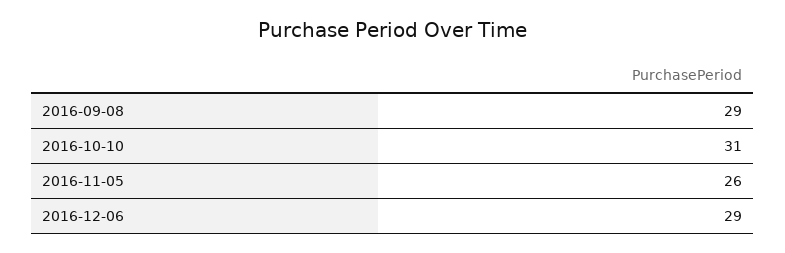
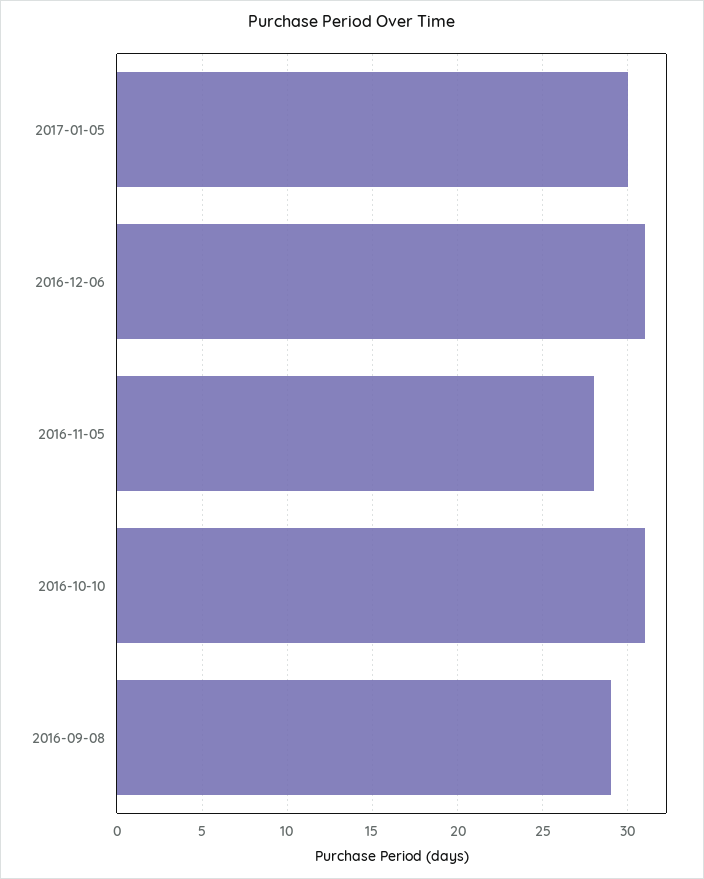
2016-11-05: 26 -> 28
2016-12-06: 29 -> 31
2017-01-05: none -> 30

